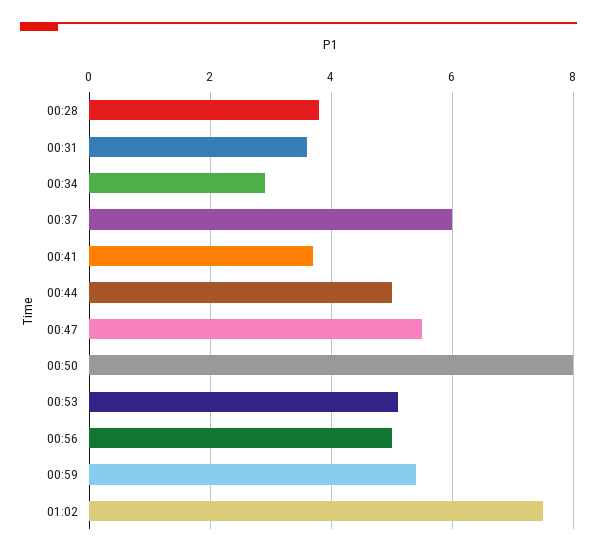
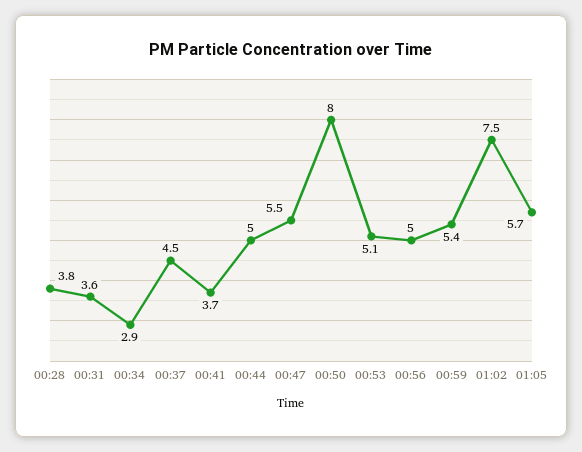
00:37: 6 -> 4.5
01:05: none -> 5.7

